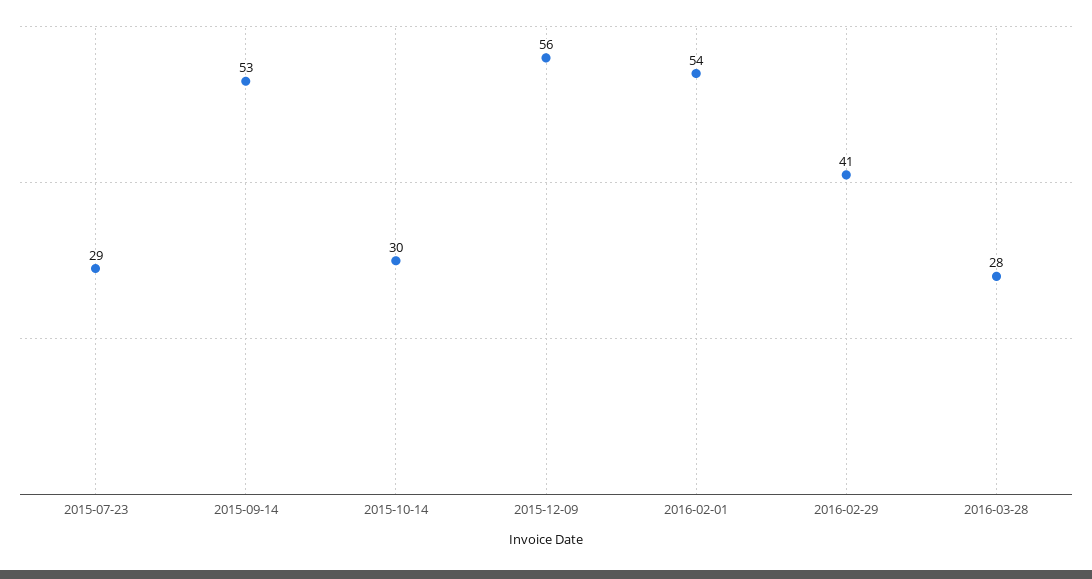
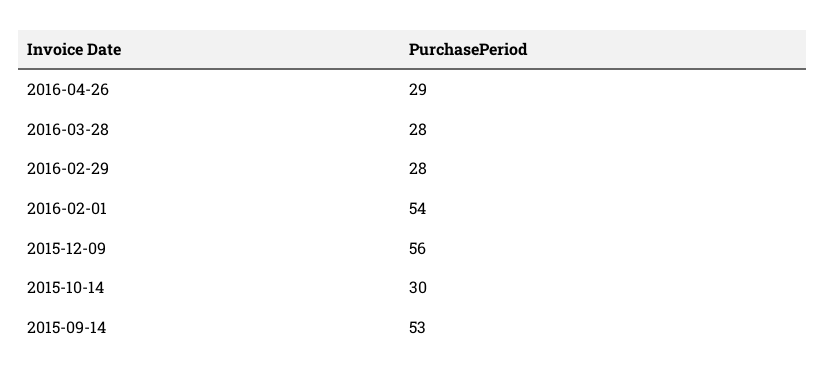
2015-07-23: 29 -> none
2016-02-29: 41 -> 28
2016-04-26: none -> 29

